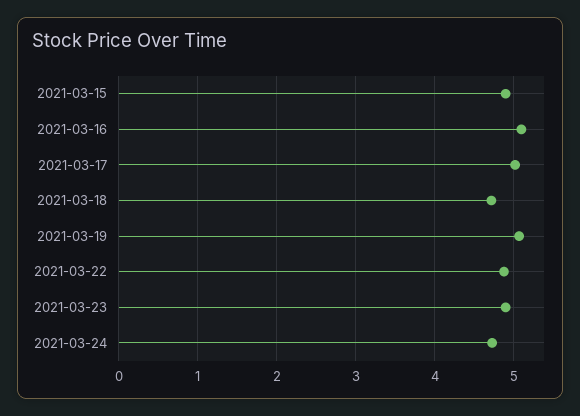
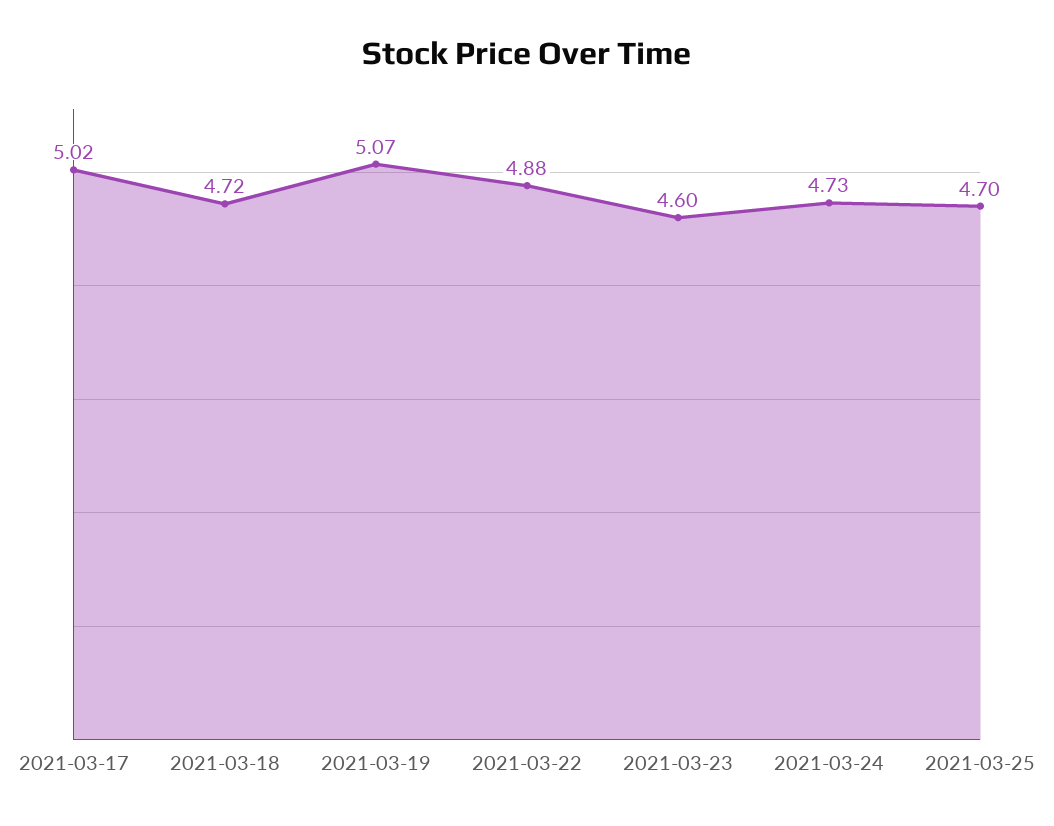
2021-03-15: 4.9 -> none
2021-03-16: 5.1 -> none
2021-03-23: 4.9 -> 4.6
2021-03-25: none -> 4.7

